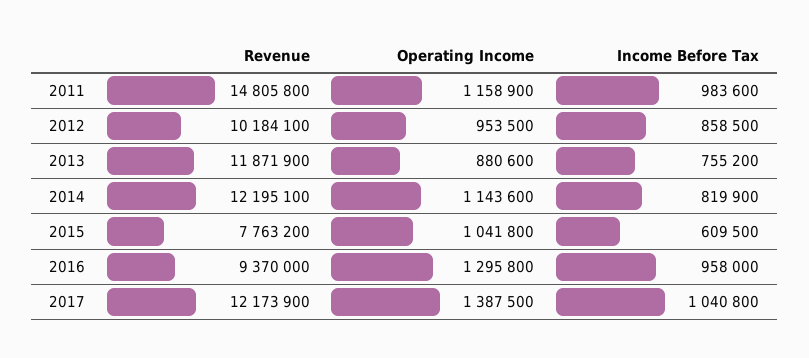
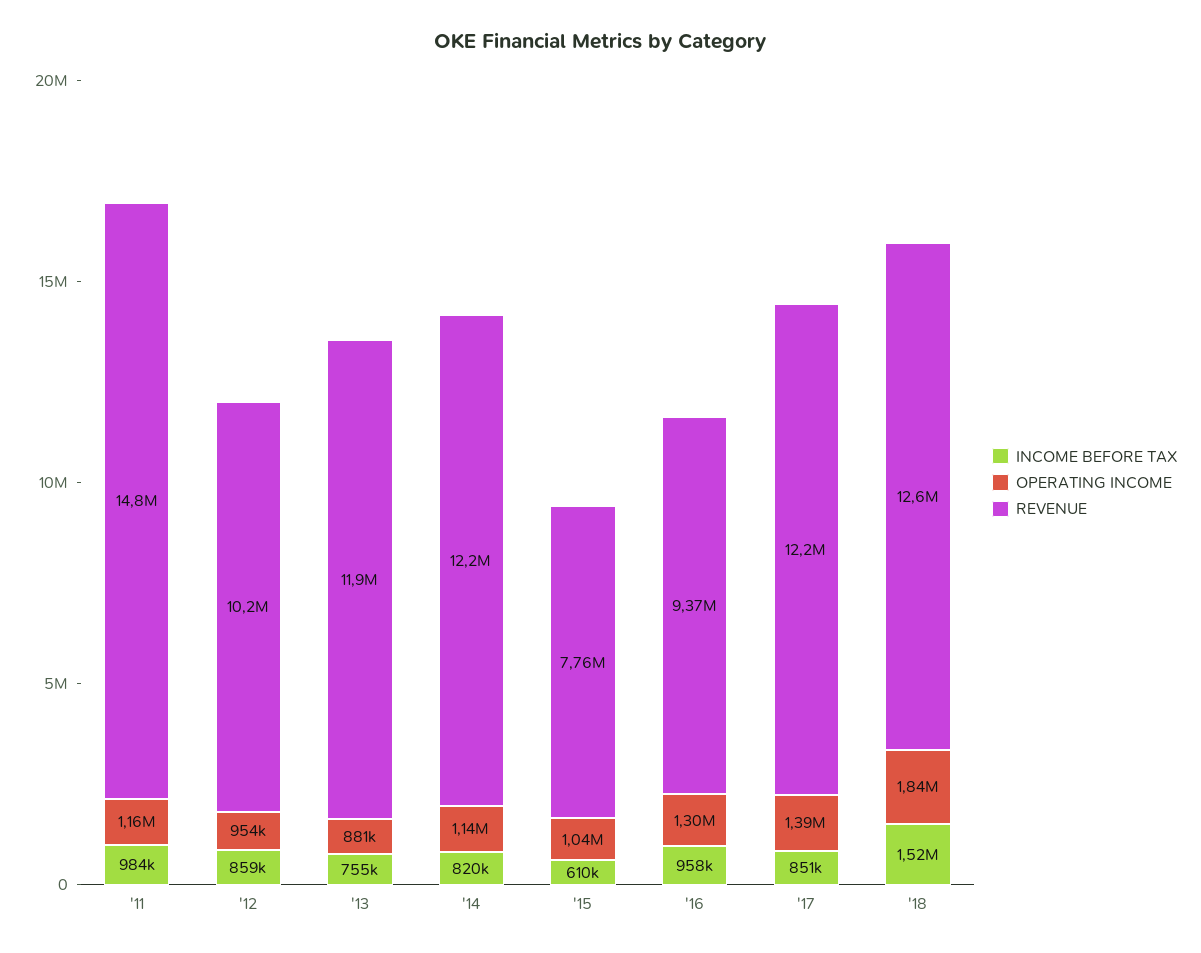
Income Before Tax, 2017: 1040800 -> 851000
Income Before Tax, '18: none -> 1520000
Operating Income, '18: none -> 1840000
Revenue, '18: none -> 12600000

